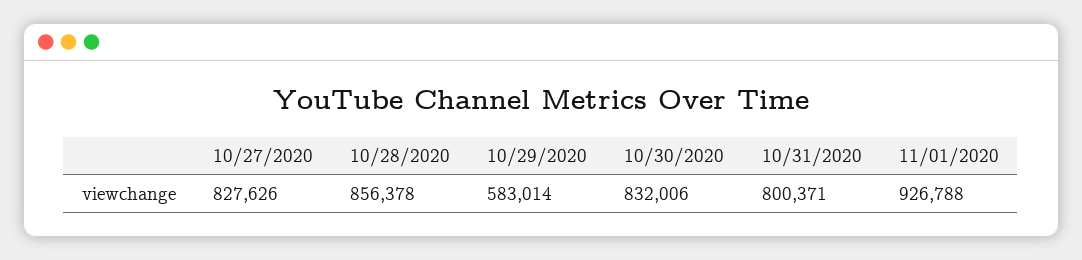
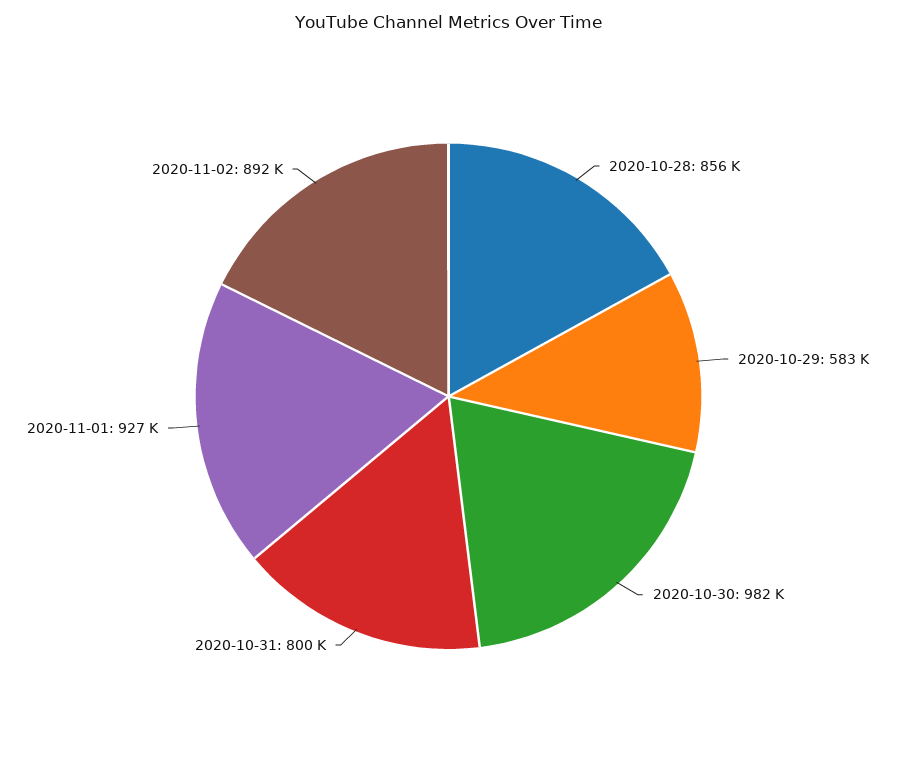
10/27/2020: 827626 -> none
10/30/2020: 832006 -> 982000
2020-11-02: none -> 892000

